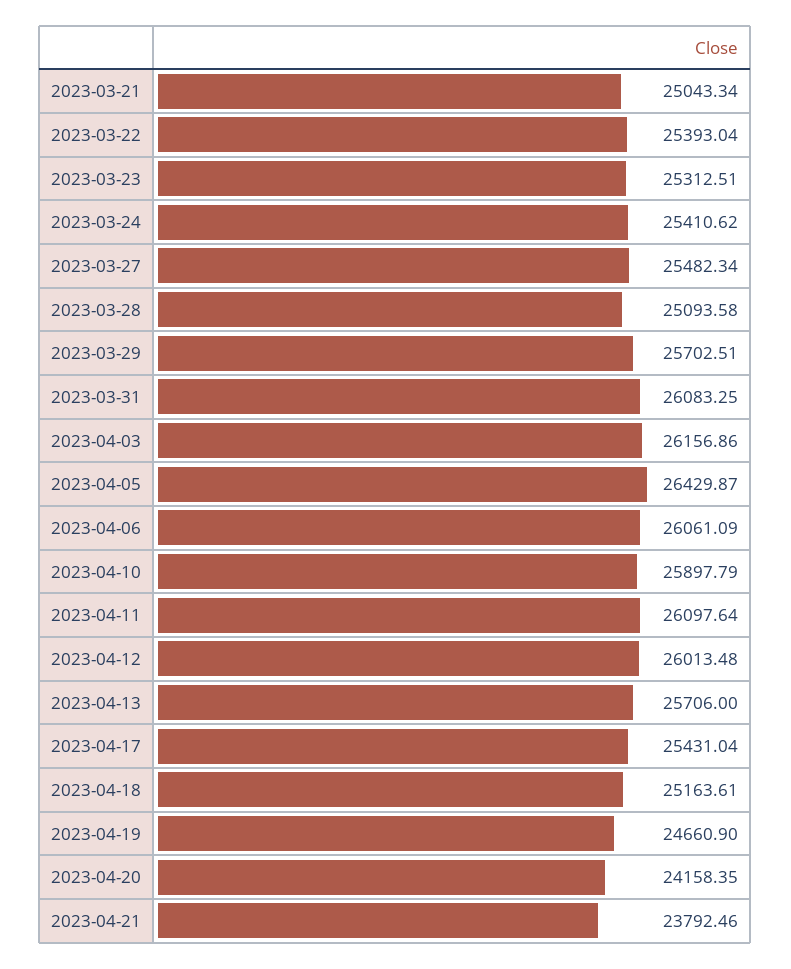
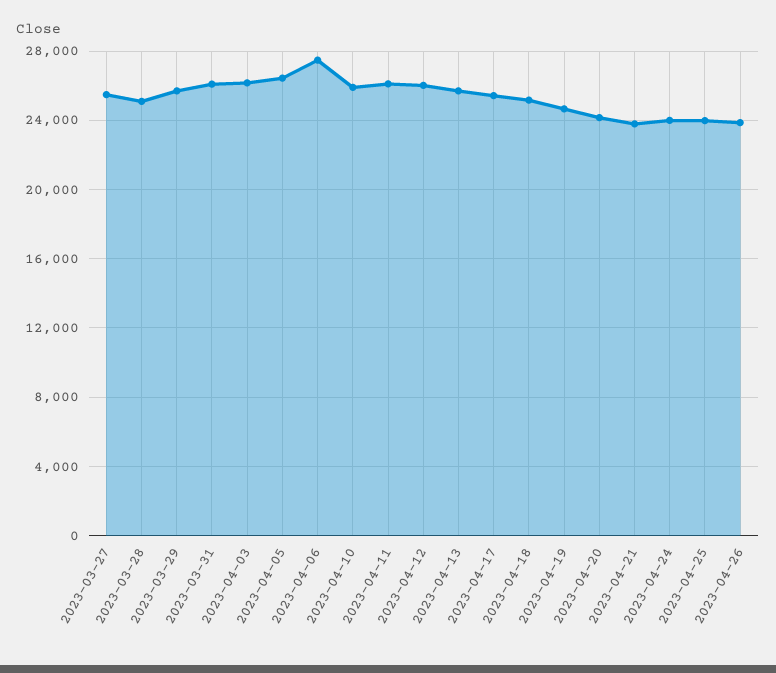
2023-03-21: 25043.34 -> none
2023-03-22: 25393.04 -> none
2023-03-23: 25312.51 -> none
2023-03-24: 25410.62 -> none
2023-04-06: 26061.09 -> 27500
2023-04-24: none -> 24000
2023-04-25: none -> 24000
2023-04-26: none -> 24000

